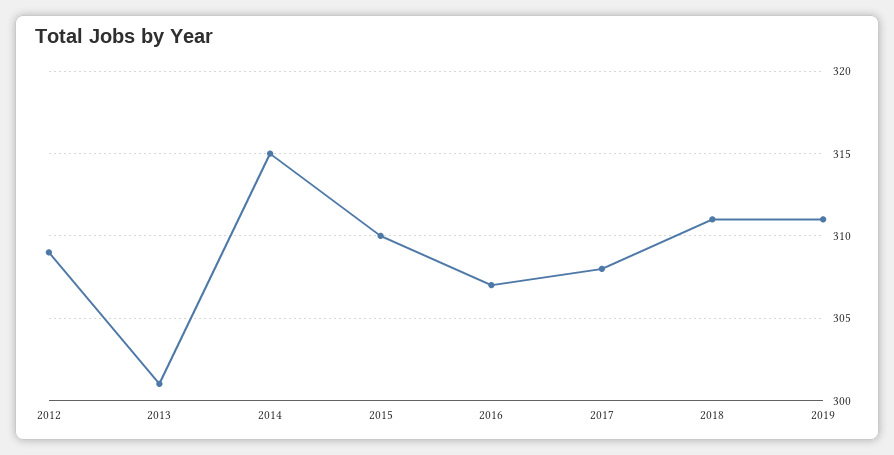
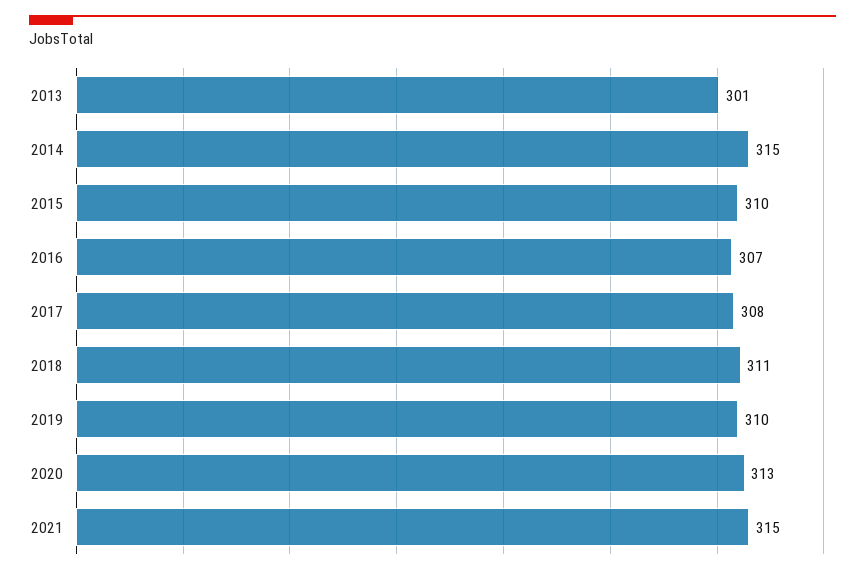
2012: 309 -> none
2019: 311 -> 310
2020: none -> 313
2021: none -> 315

